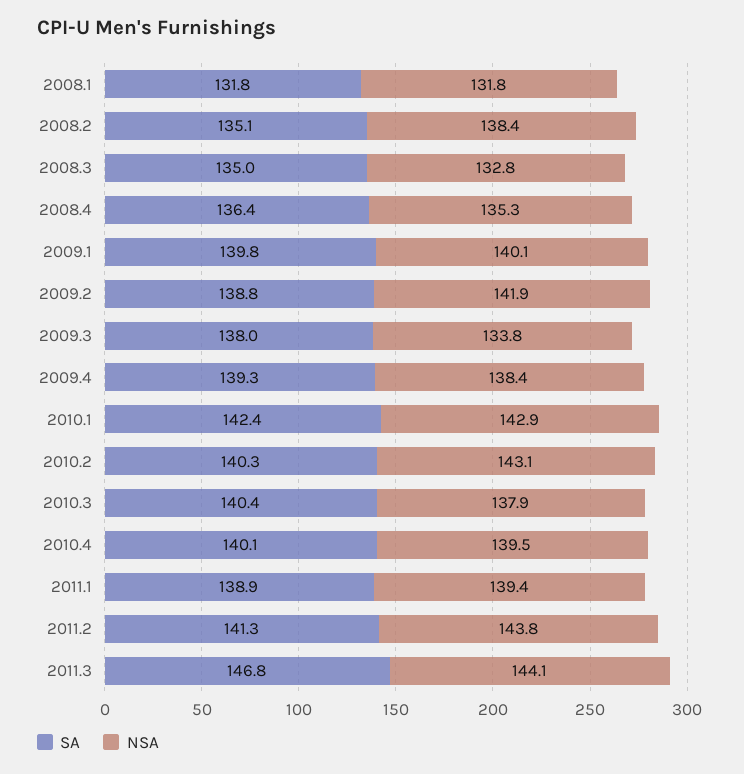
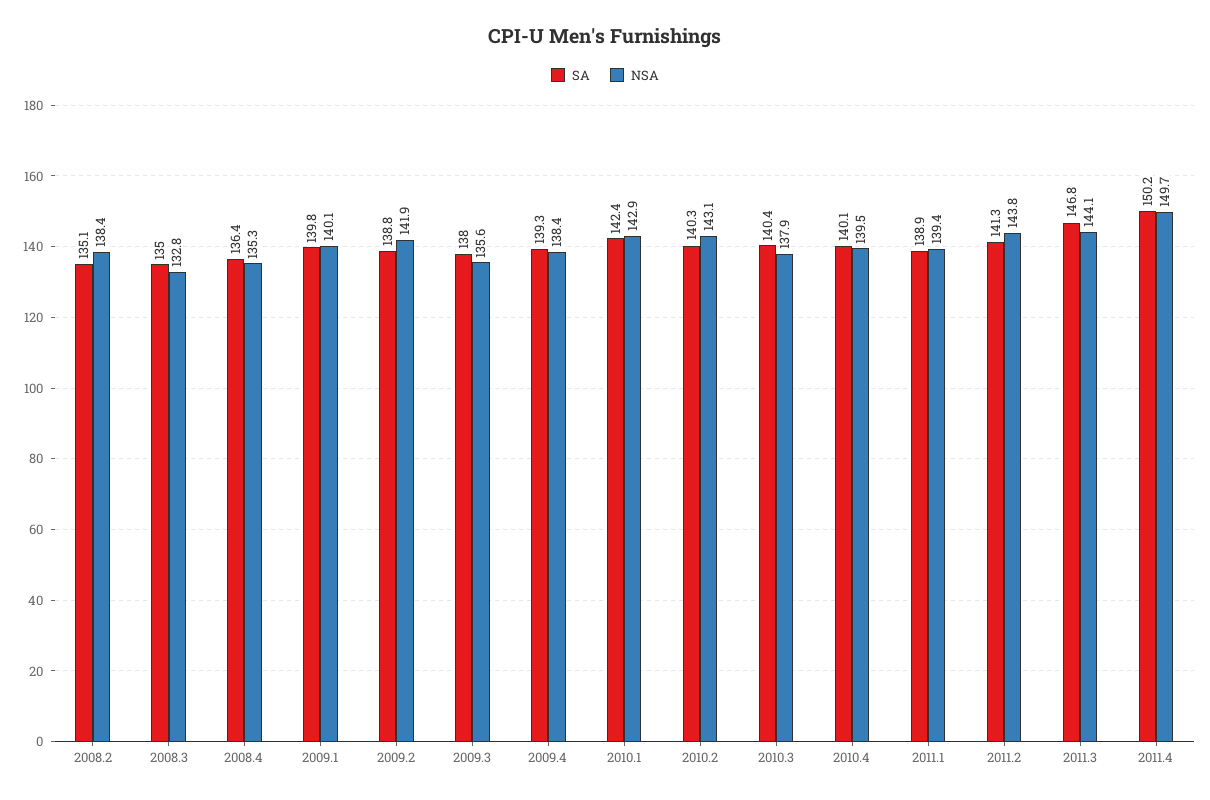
SA, 2008.1: 131.8 -> none
NSA, 2008.1: 131.8 -> none
NSA, 2009.3: 133.8 -> 135.6
SA, 2011.4: none -> 150.2
NSA, 2011.4: none -> 149.7

